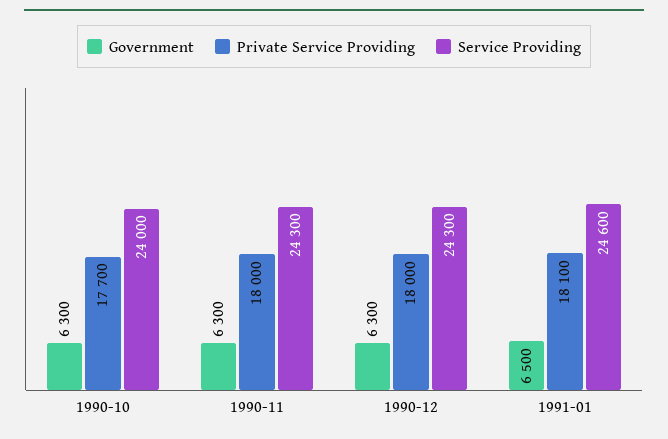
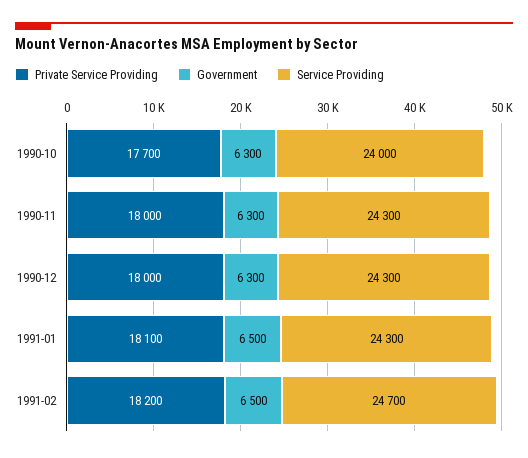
Service Providing, 1991-01: 24600 -> 24300
Private Service Providing, 1991-02: none -> 18200
Government, 1991-02: none -> 6500
Service Providing, 1991-02: none -> 24700

